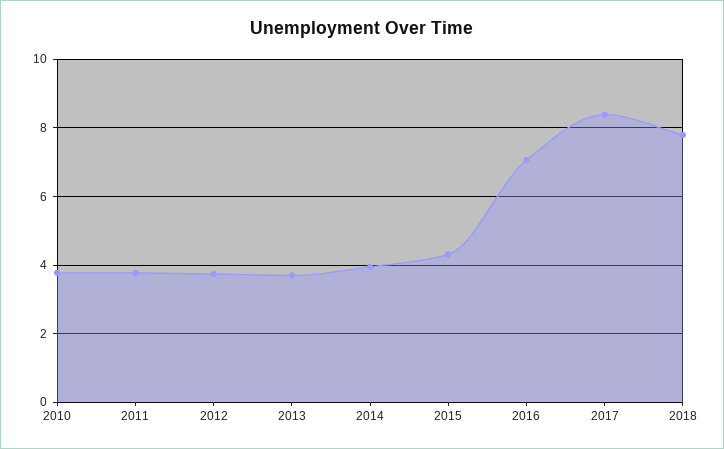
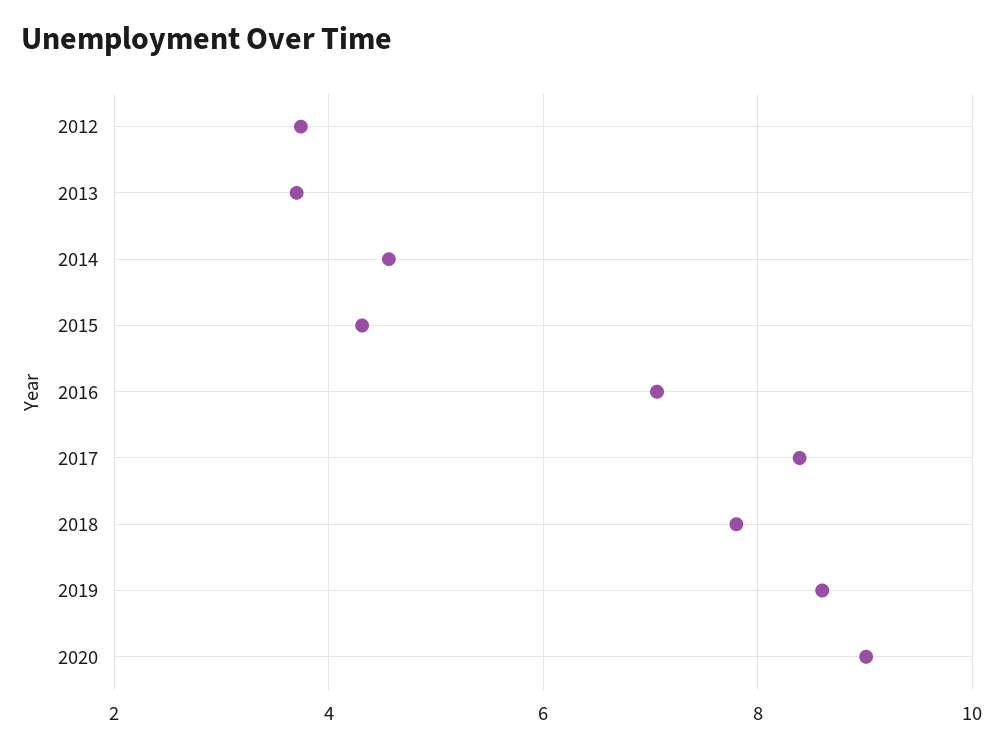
2010: 3.8 -> none
2011: 3.8 -> none
2014: 4 -> 4.6
2019: none -> 8.6
2020: none -> 9

